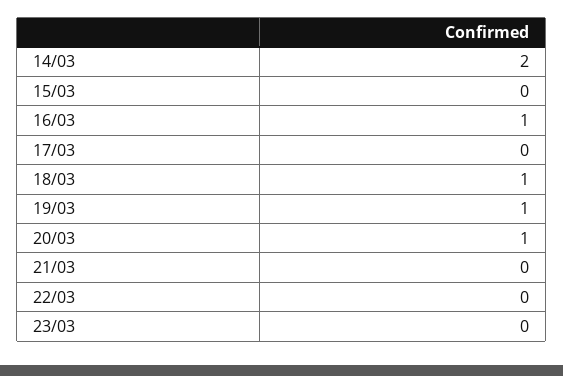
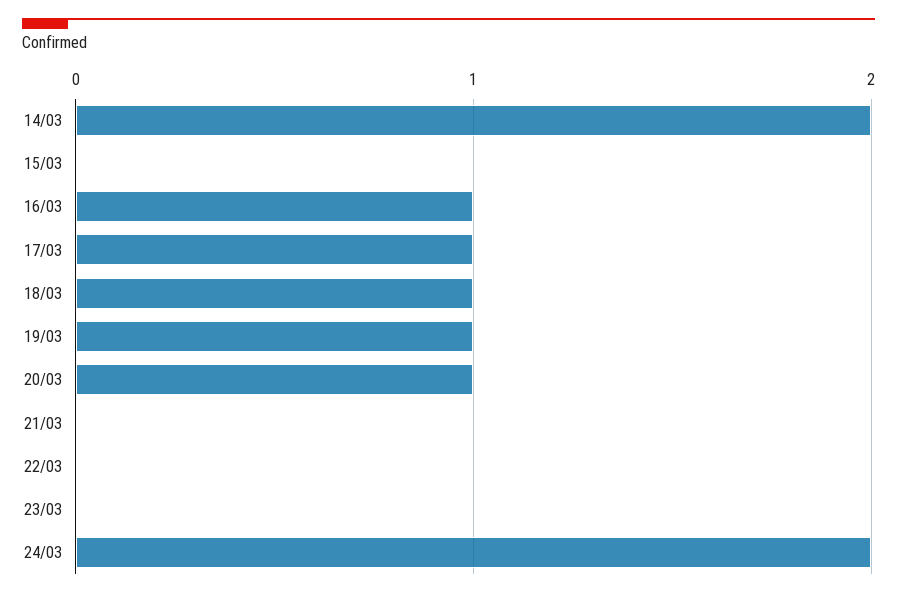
17/03: 0 -> 1
24/03: none -> 2

